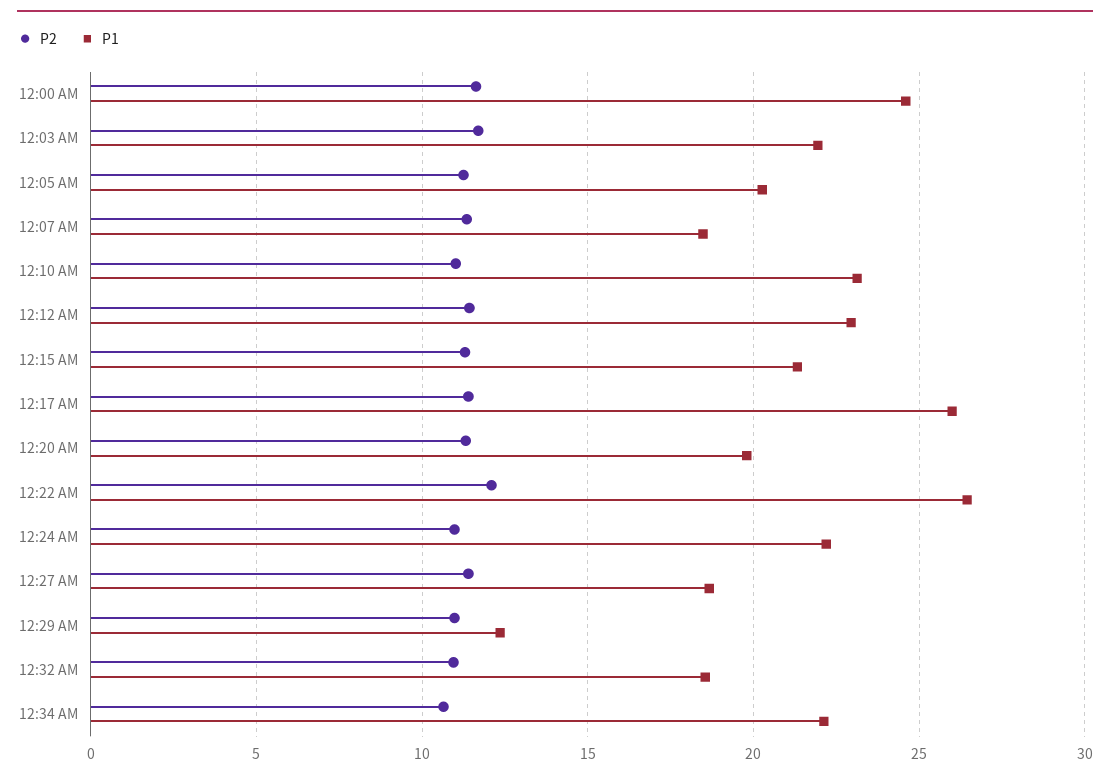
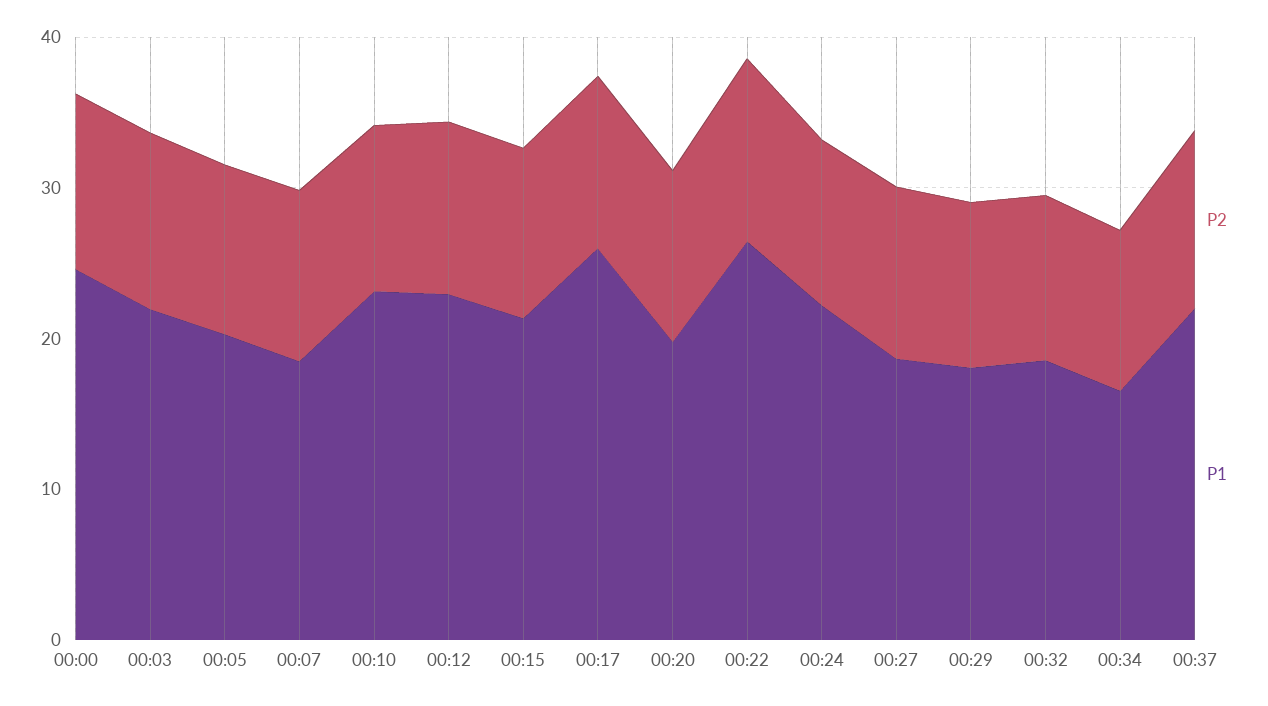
P1, 12:29 AM: 12.5 -> 18
P1, 12:34 AM: 22 -> 16
P2, 00:37: none -> 12
P1, 00:37: none -> 22

